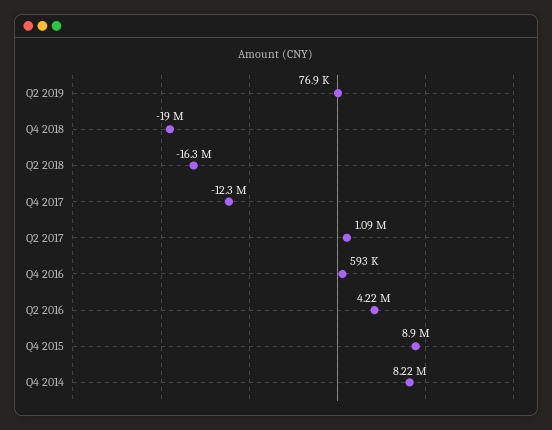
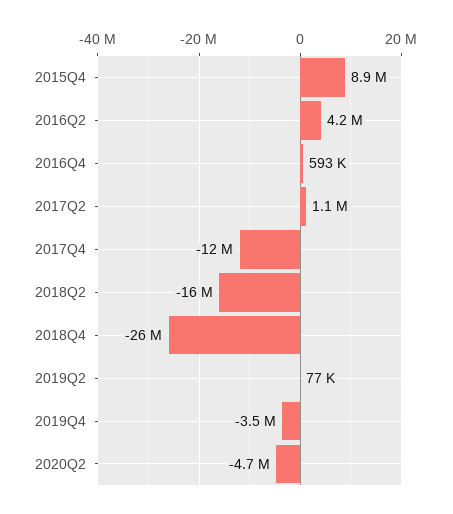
Q4 2018: -19000000 -> -26000000
Q4 2014: 8220000 -> none
2019Q4: none -> -3500000
2020Q2: none -> -4700000

